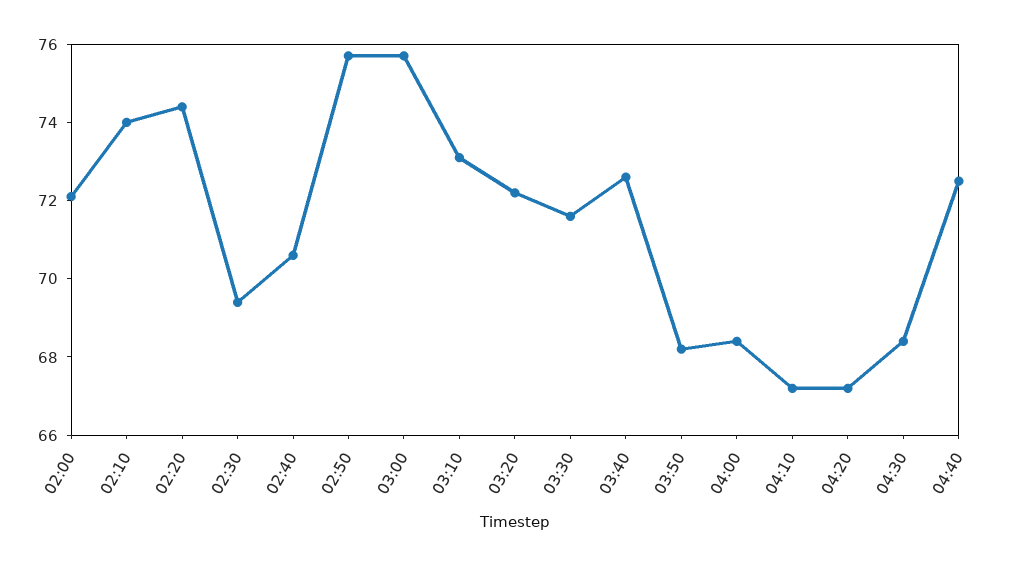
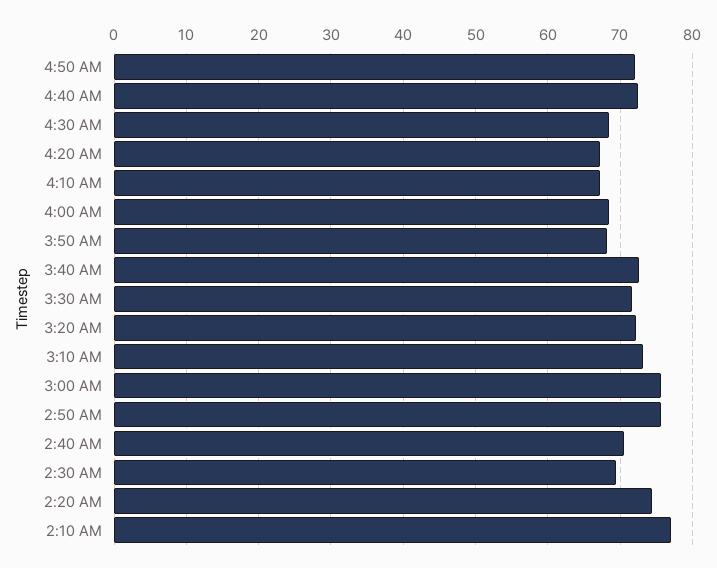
02:00: 72 -> none
02:10: 74 -> 77
4:50 AM: none -> 72

